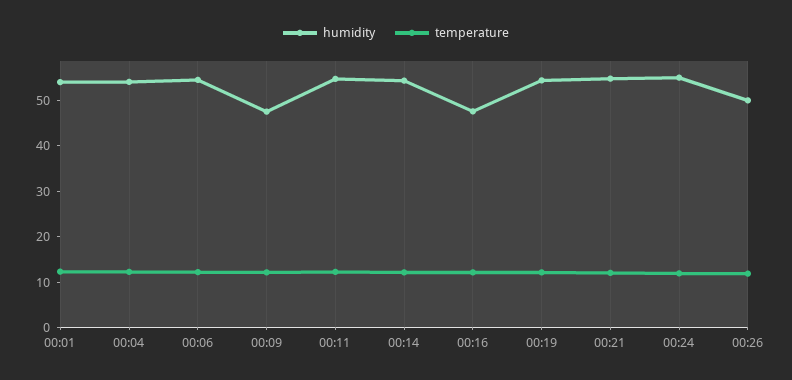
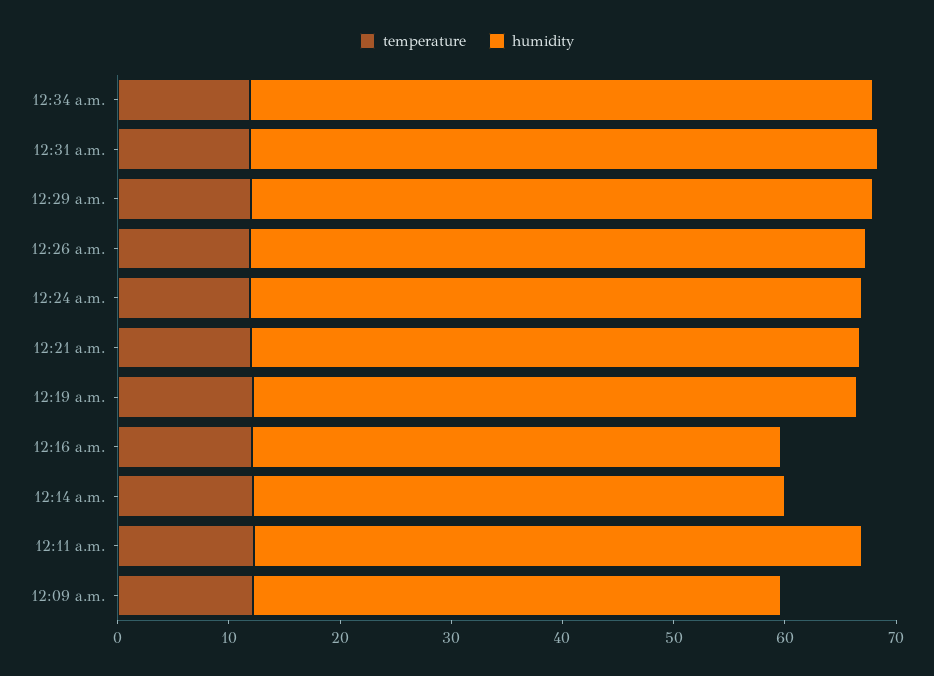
humidity, 00:01: 54 -> none
temperature, 00:01: 12 -> none
humidity, 00:04: 54 -> none
temperature, 00:04: 12 -> none
humidity, 00:06: 54 -> none
temperature, 00:06: 12 -> none
humidity, 00:14: 54 -> 48
humidity, 00:26: 50 -> 56
temperature, 12:34 a.m.: none -> 12
humidity, 12:34 a.m.: none -> 56
temperature, 12:31 a.m.: none -> 12
humidity, 12:31 a.m.: none -> 56
temperature, 12:29 a.m.: none -> 12
humidity, 12:29 a.m.: none -> 56

